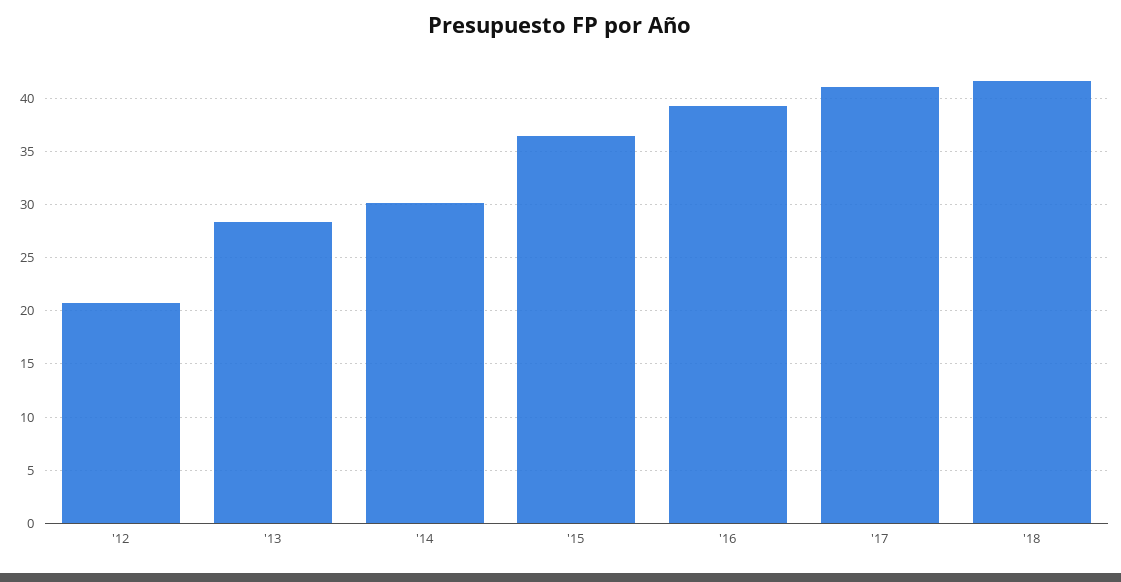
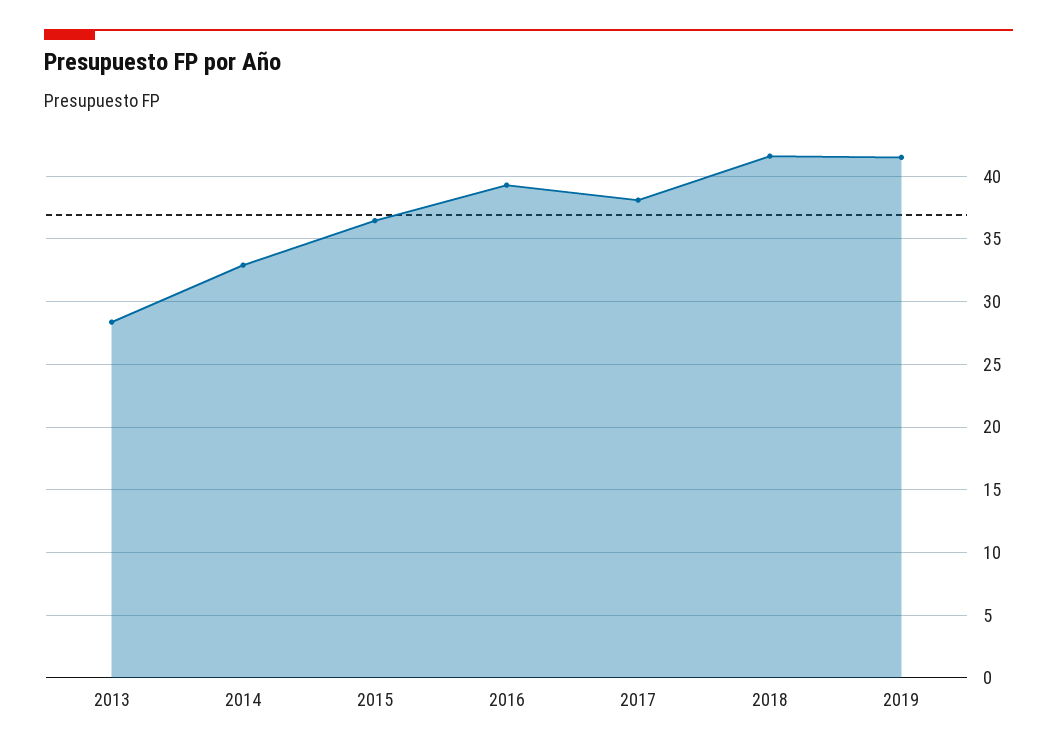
'12: 21 -> none
'14: 30 -> 33
'17: 41 -> 38
2019: none -> 41.5

